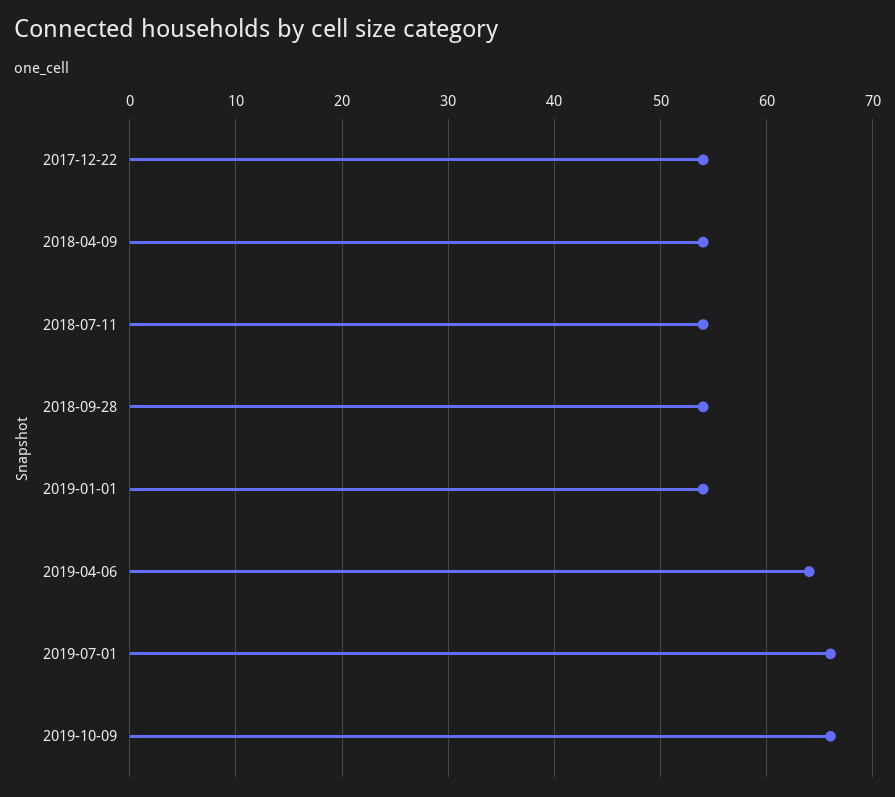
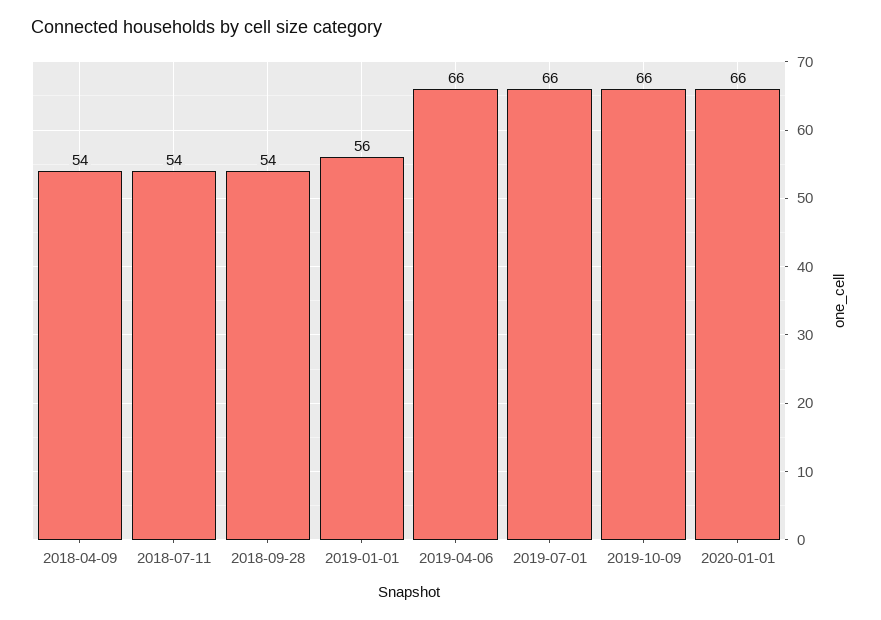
2017-12-22: 54 -> none
2019-01-01: 54 -> 56
2019-04-06: 64 -> 66
2020-01-01: none -> 66

